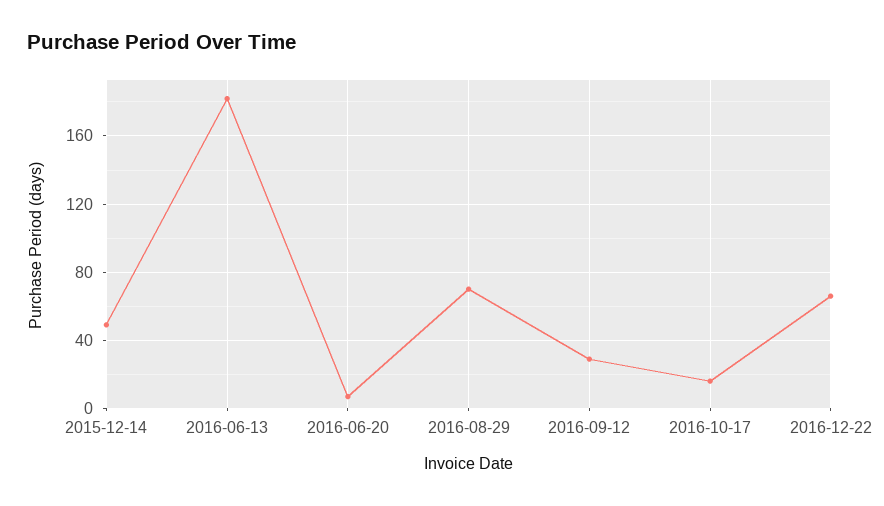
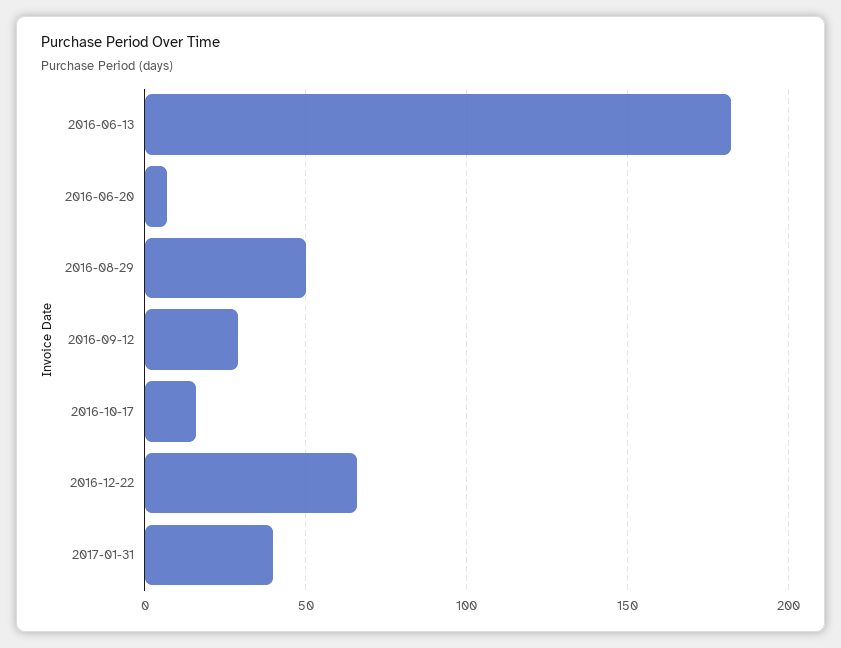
2015-12-14: 50 -> none
2016-08-29: 70 -> 50
2017-01-31: none -> 40

